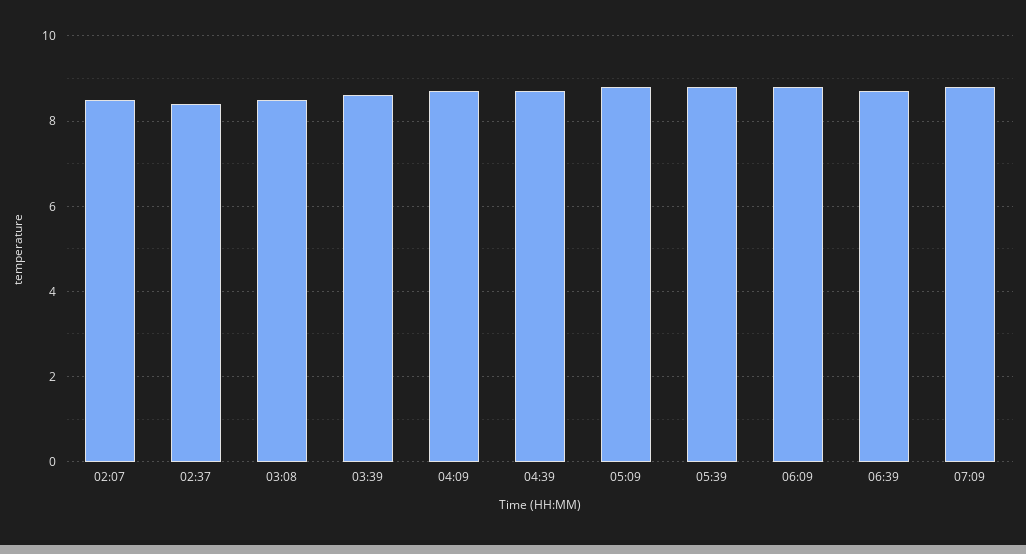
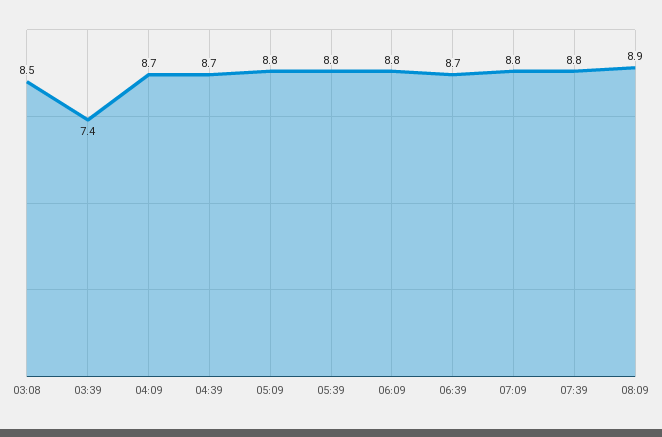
02:07: 8.5 -> none
02:37: 8.5 -> none
03:39: 8.5 -> 7.4
07:39: none -> 8.8
08:09: none -> 8.9

